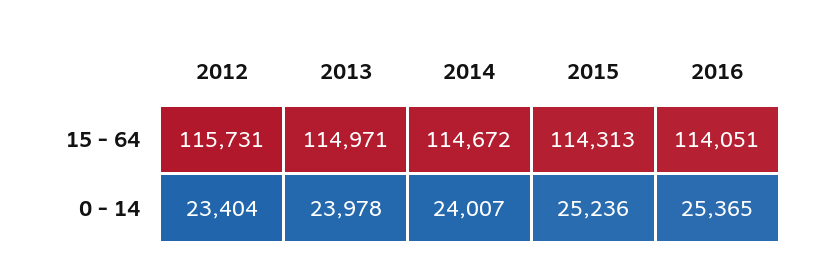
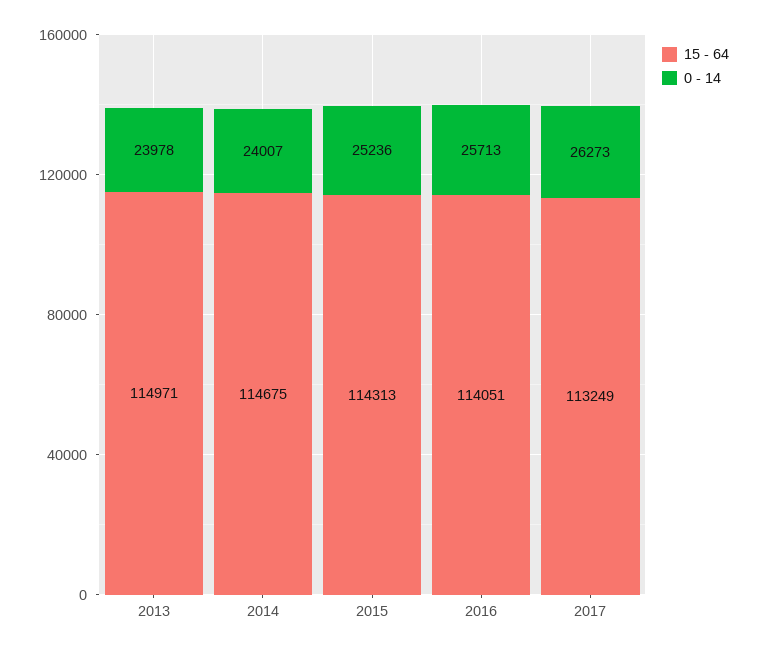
15 - 64, 2012: 115731 -> none
15 - 64, 2014: 114672 -> 114675
0 - 14, 2012: 23404 -> none
0 - 14, 2016: 25365 -> 25713
15 - 64, 2017: none -> 113249
0 - 14, 2017: none -> 26273

